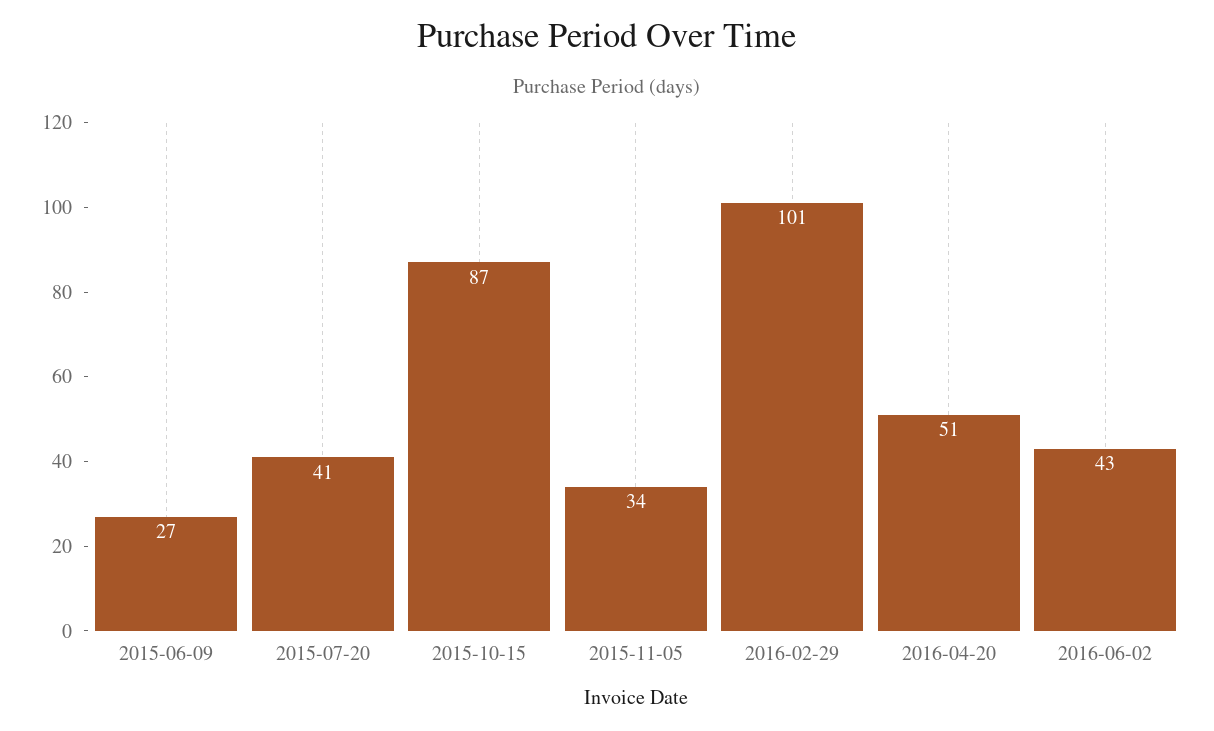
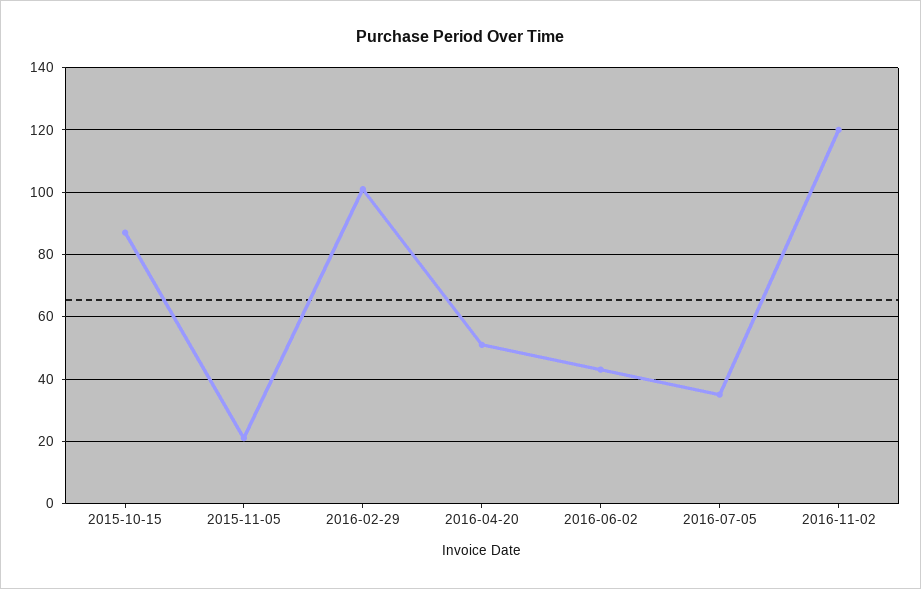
2015-06-09: 27 -> none
2015-07-20: 41 -> none
2015-11-05: 34 -> 20
2016-07-05: none -> 35
2016-11-02: none -> 120

